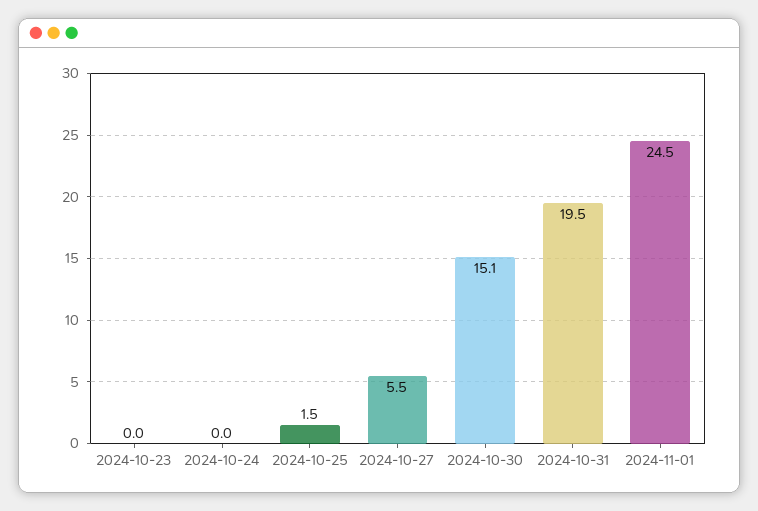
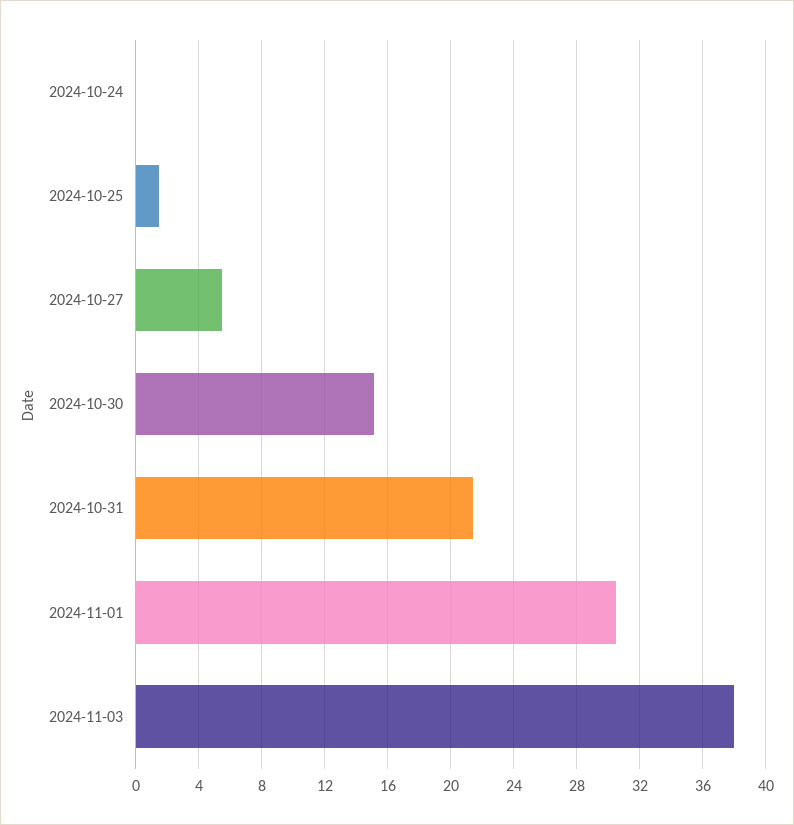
2024-10-23: 0 -> none
2024-10-31: 19.5 -> 21.5
2024-11-01: 24.5 -> 30.5
2024-11-03: none -> 38

